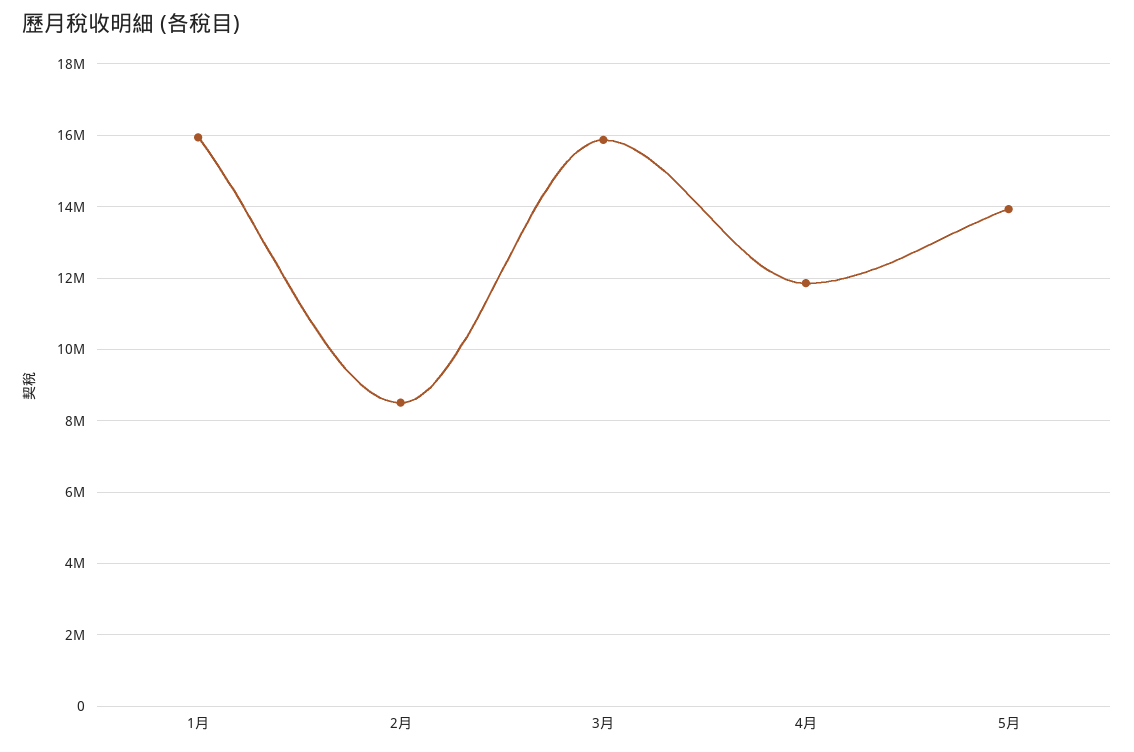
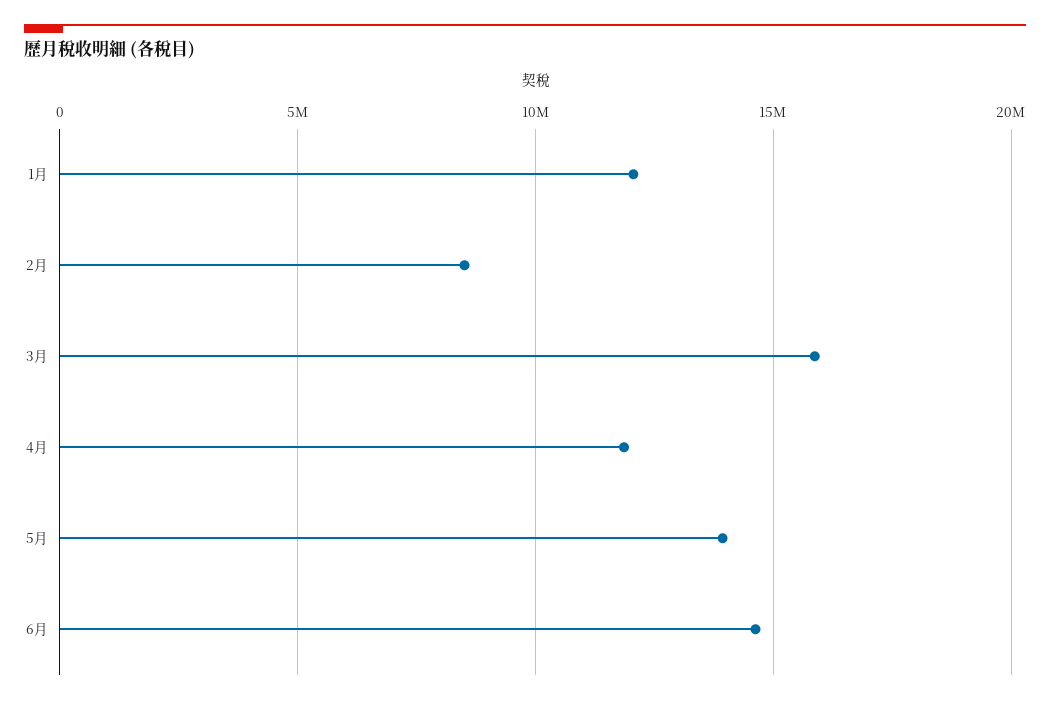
1月: 16000000 -> 12000000
6月: none -> 14500000

